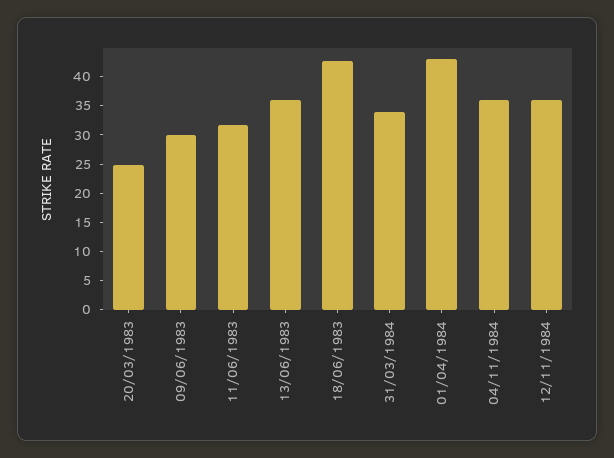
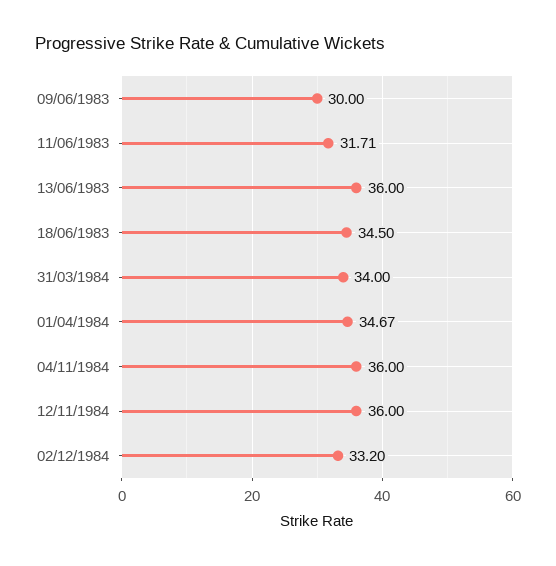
20/03/1983: 25 -> none
18/06/1983: 42.5 -> 34.5
01/04/1984: 42.5 -> 34.67
02/12/1984: none -> 33.2

